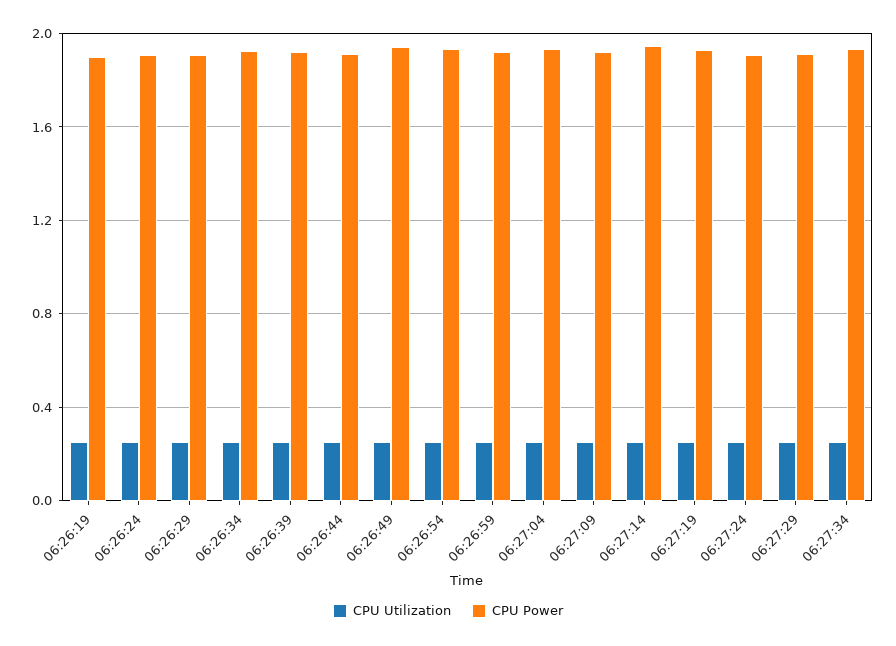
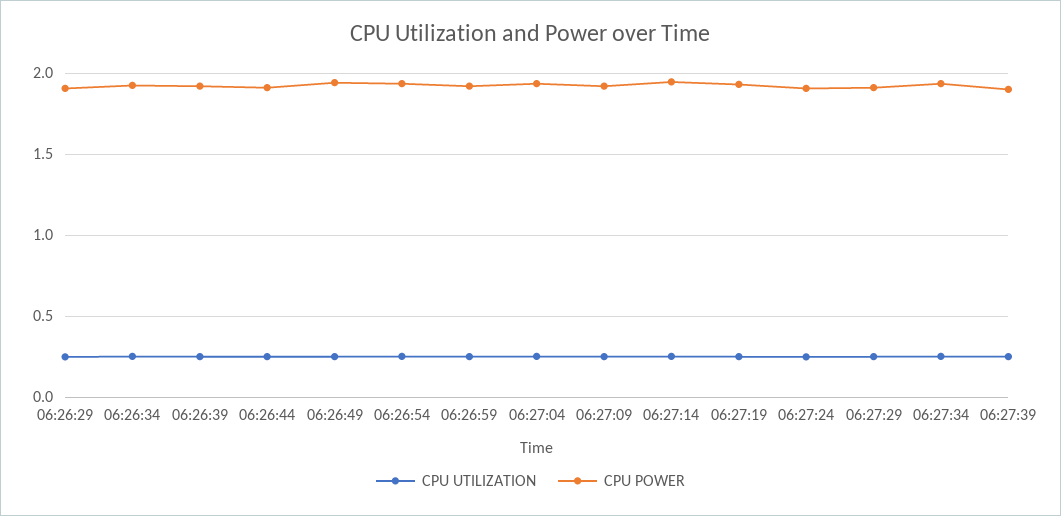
CPU Utilization, 06:26:19: 0.25 -> none
CPU Power, 06:26:19: 1.9 -> none
CPU Utilization, 06:26:24: 0.25 -> none
CPU Power, 06:26:24: 1.9 -> none
CPU Utilization, 06:27:39: none -> 0.25
CPU Power, 06:27:39: none -> 1.9

